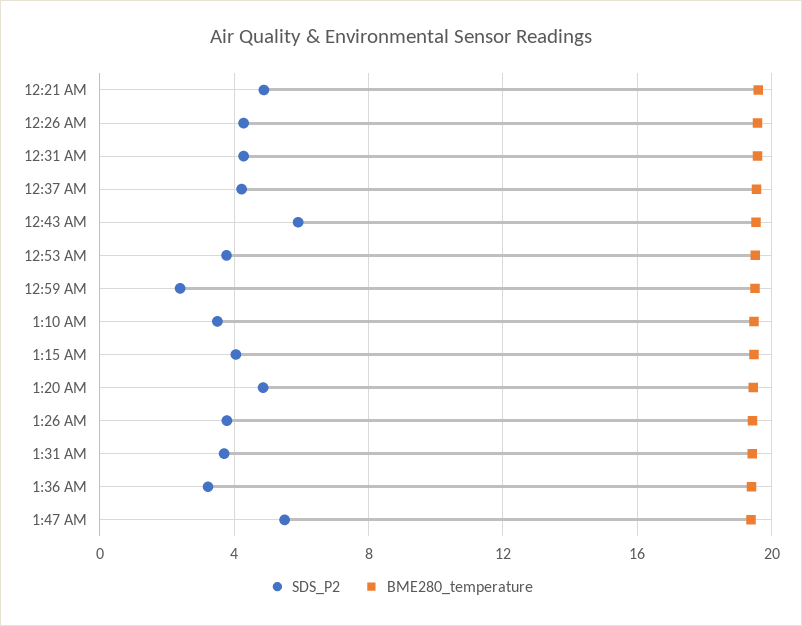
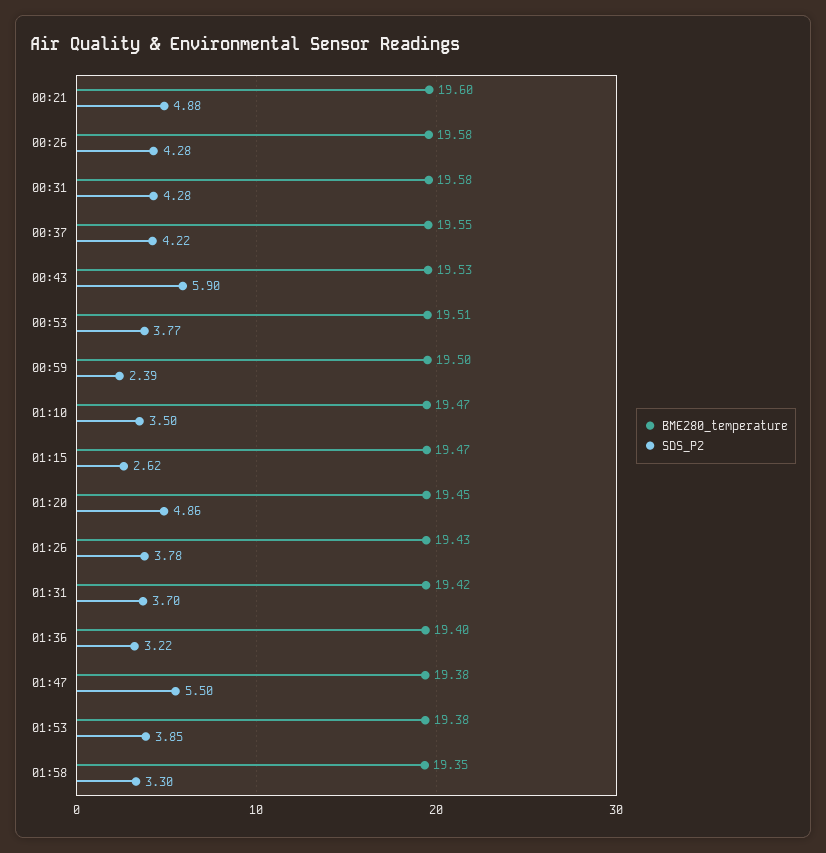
SDS_P2, 1:15 AM: 4 -> 2.62
BME280_temperature, 01:53: none -> 19.38
SDS_P2, 01:53: none -> 3.85
BME280_temperature, 01:58: none -> 19.35
SDS_P2, 01:58: none -> 3.3

